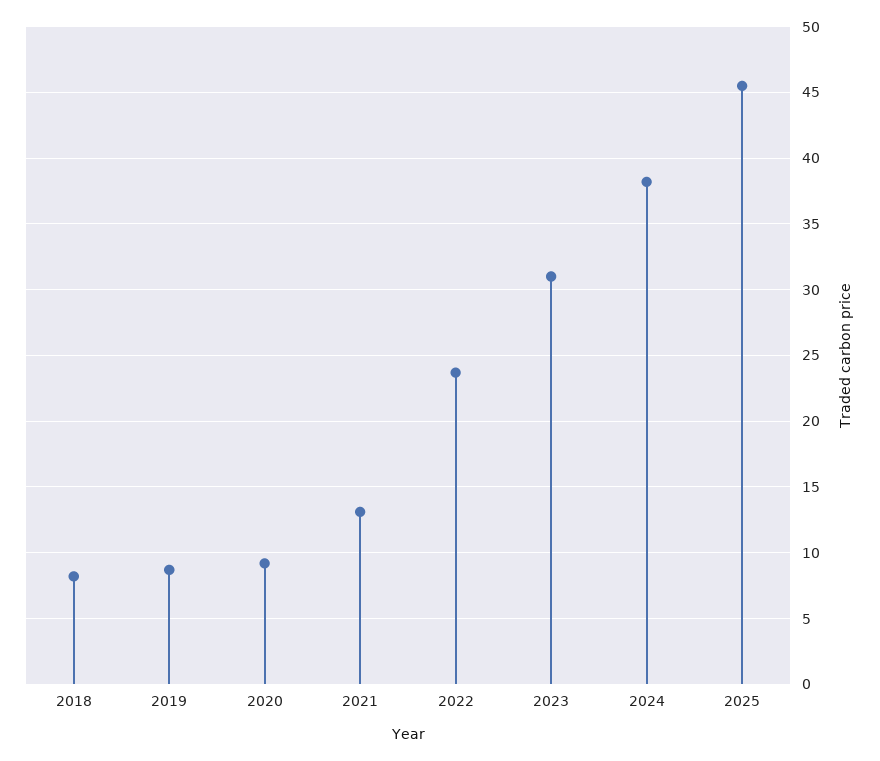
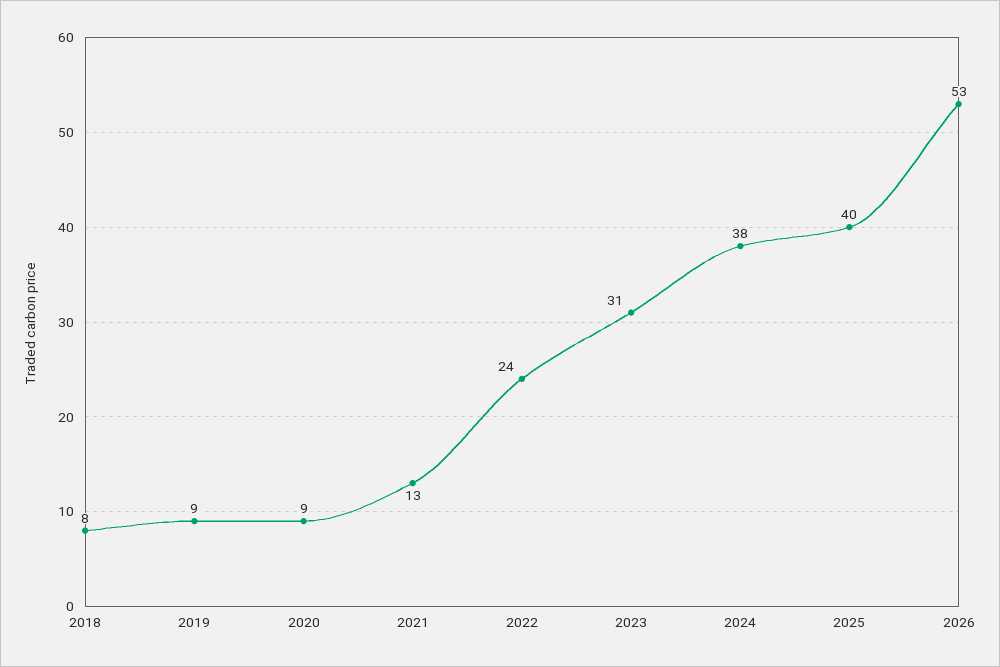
2025: 45.5 -> 40
2026: none -> 53

